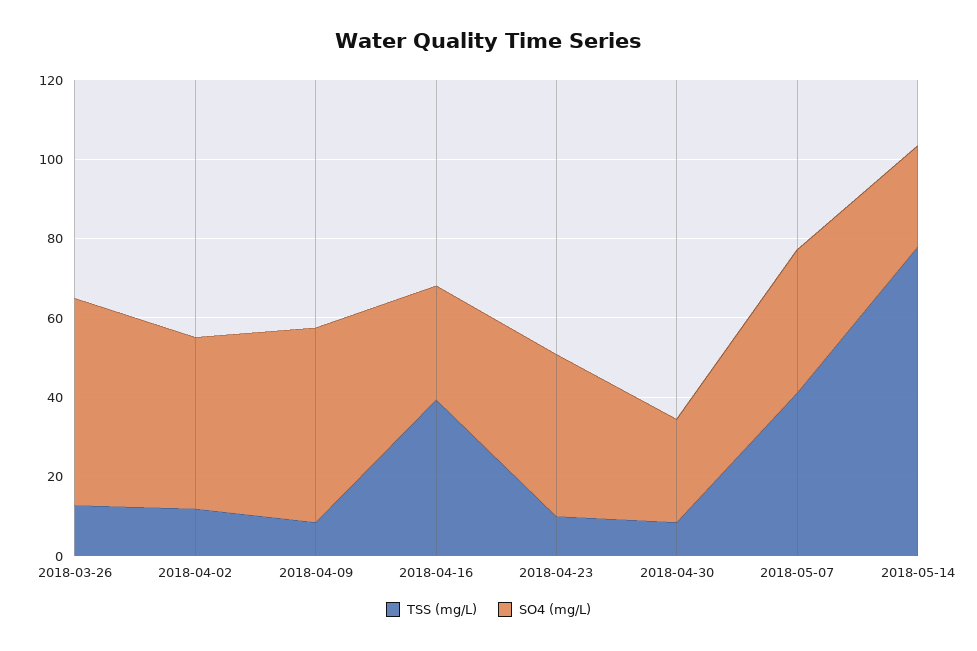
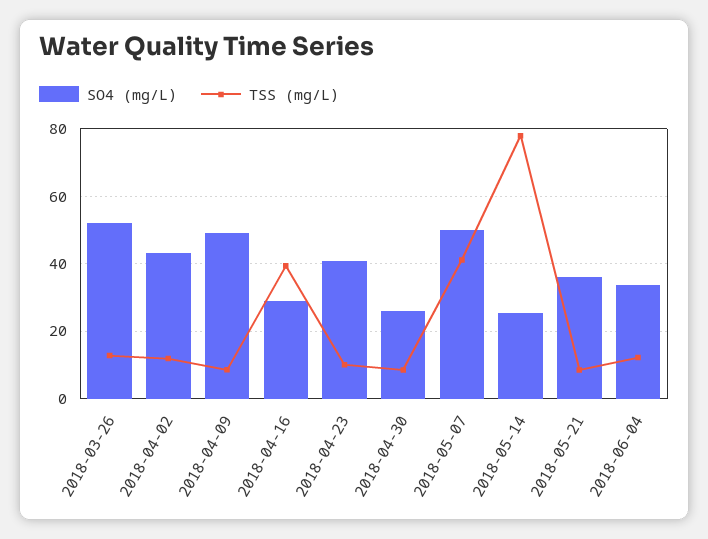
SO4 (mg/L), 2018-05-07: 35 -> 50
SO4 (mg/L), 2018-05-21: none -> 36
TSS (mg/L), 2018-05-21: none -> 8
SO4 (mg/L), 2018-06-04: none -> 34
TSS (mg/L), 2018-06-04: none -> 12

